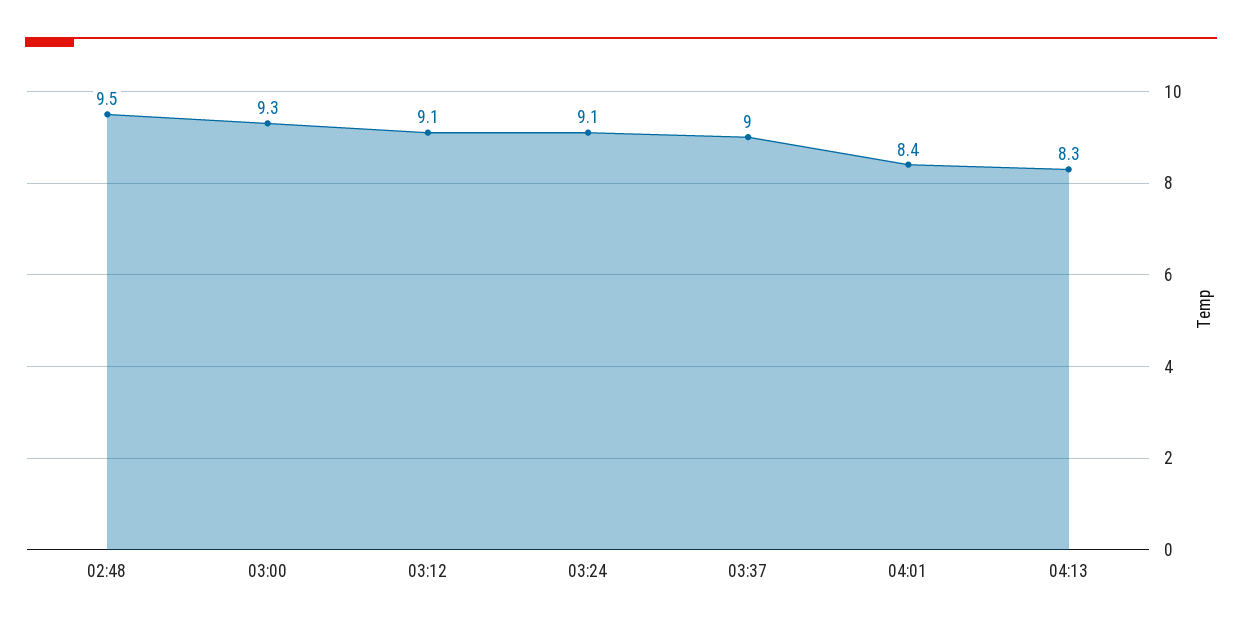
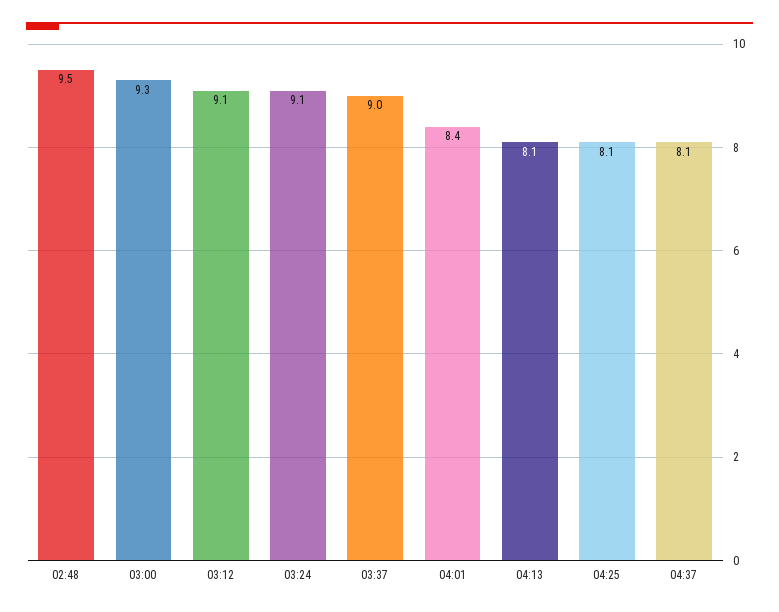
04:13: 8.3 -> 8.1
04:25: none -> 8.1
04:37: none -> 8.1

